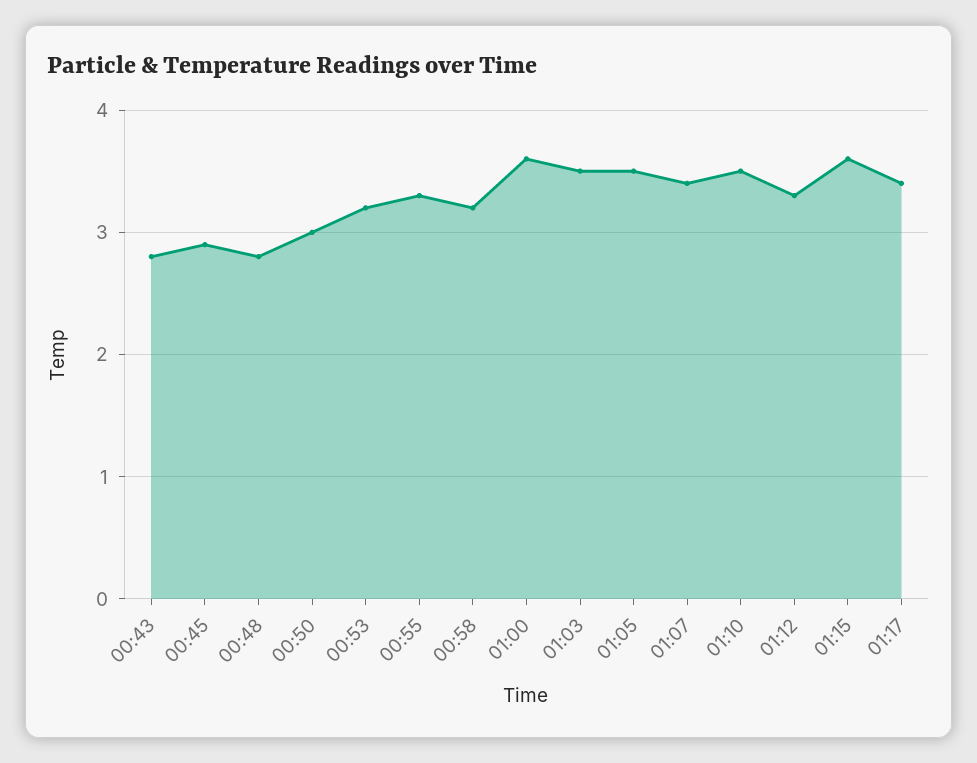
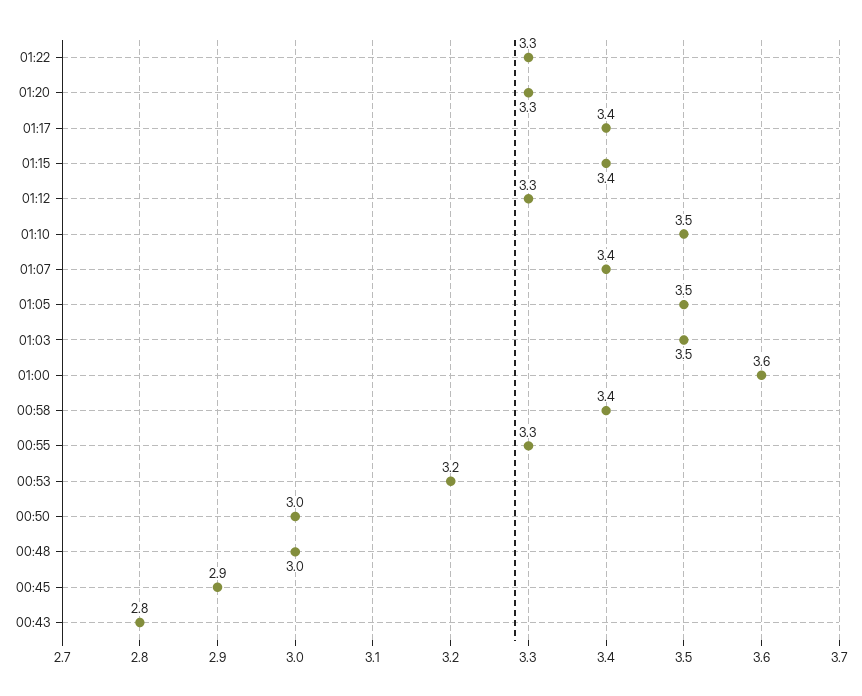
00:48: 2.8 -> 3
00:58: 3.2 -> 3.4
01:15: 3.6 -> 3.4
01:22: none -> 3.3
01:20: none -> 3.3

